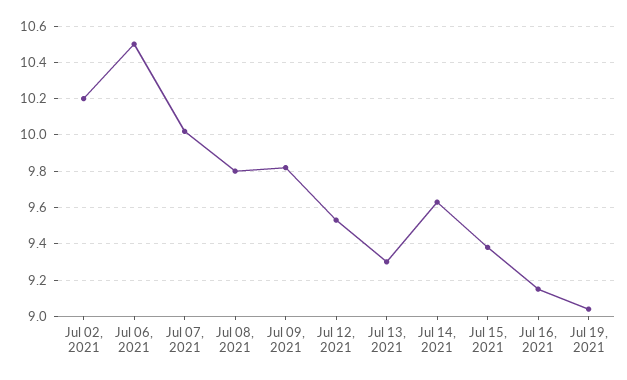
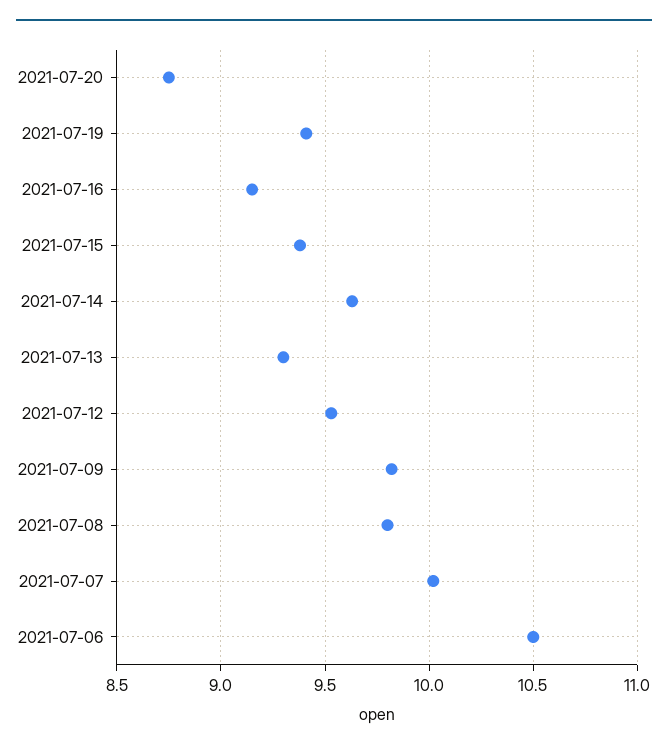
Jul 02, 2021: 10.2 -> none
Jul 19, 2021: 9.05 -> 9.4
2021-07-20: none -> 8.75

